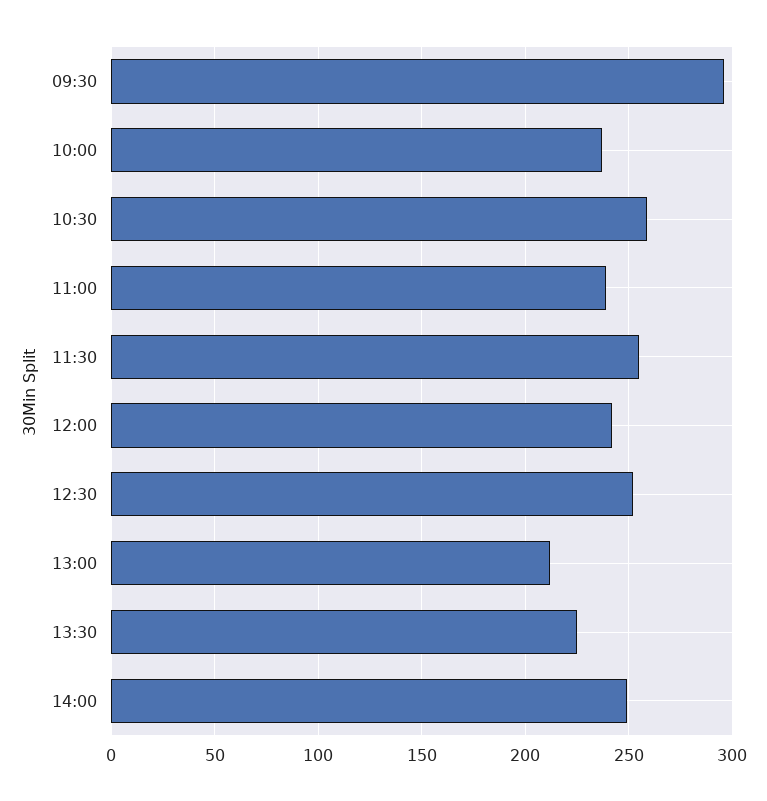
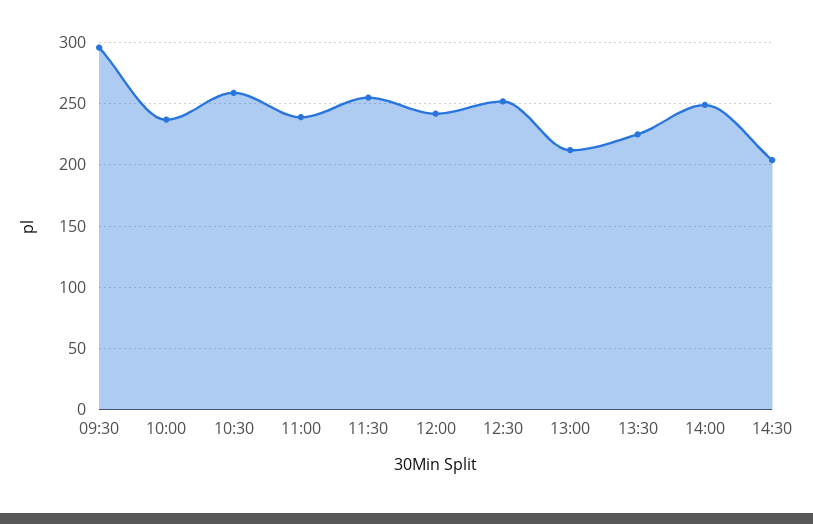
14:30: none -> 205

